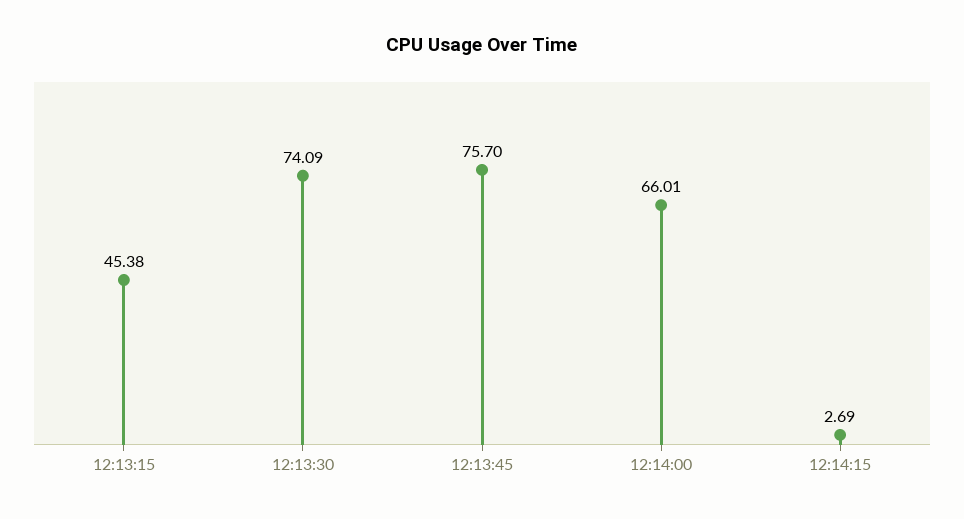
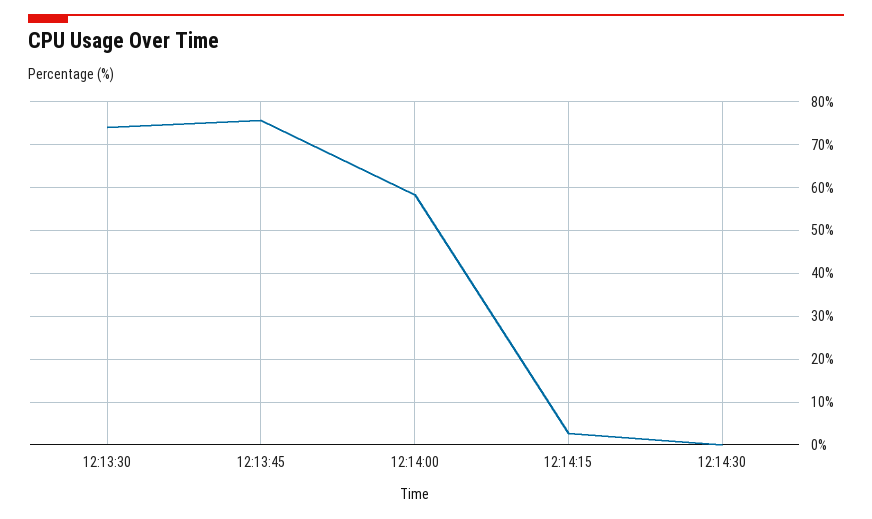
12:13:15: 45.38 -> none
12:14:00: 66.01 -> 58
12:14:30: none -> 0

